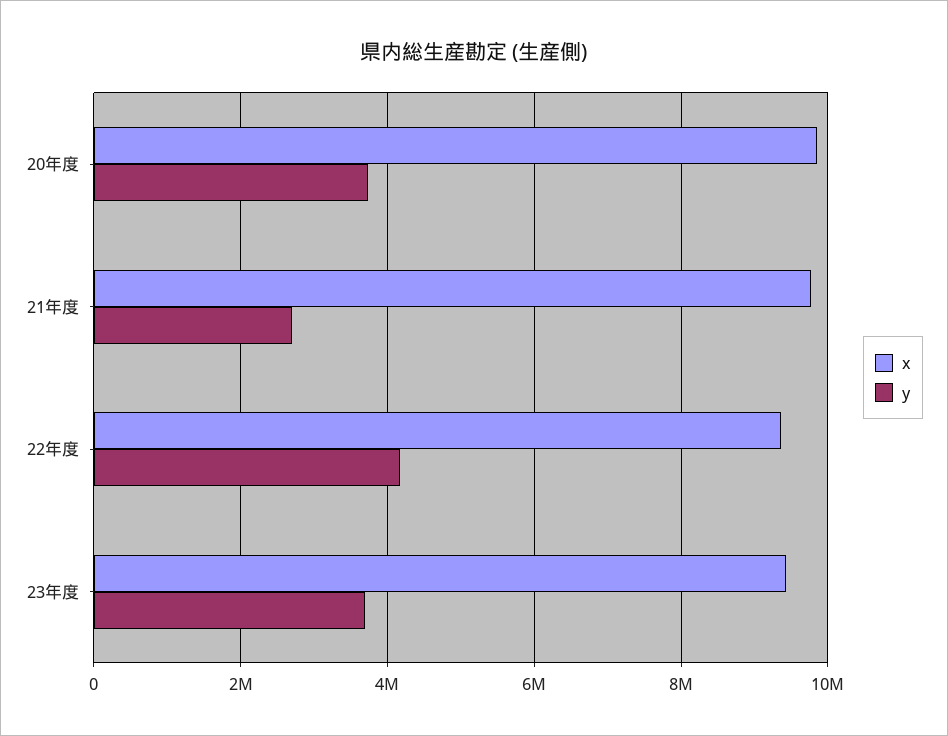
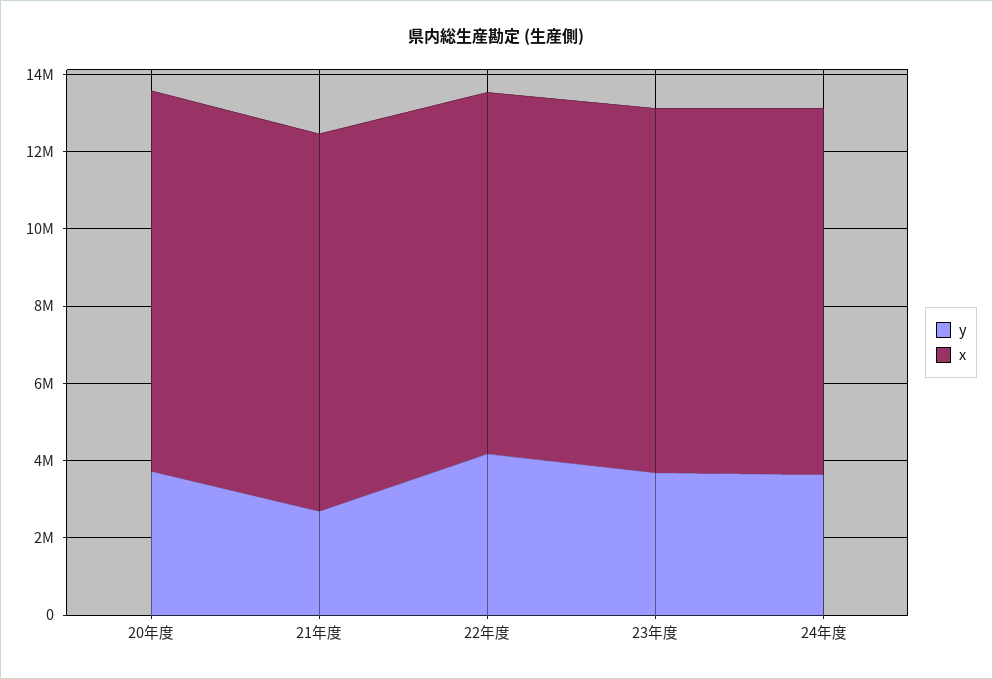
y, 24年度: none -> 3500000
x, 24年度: none -> 9500000

